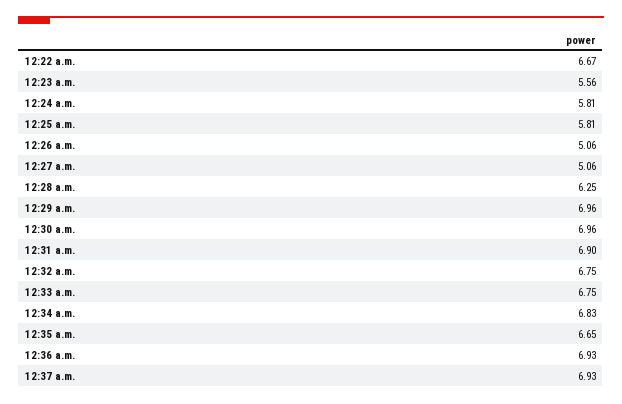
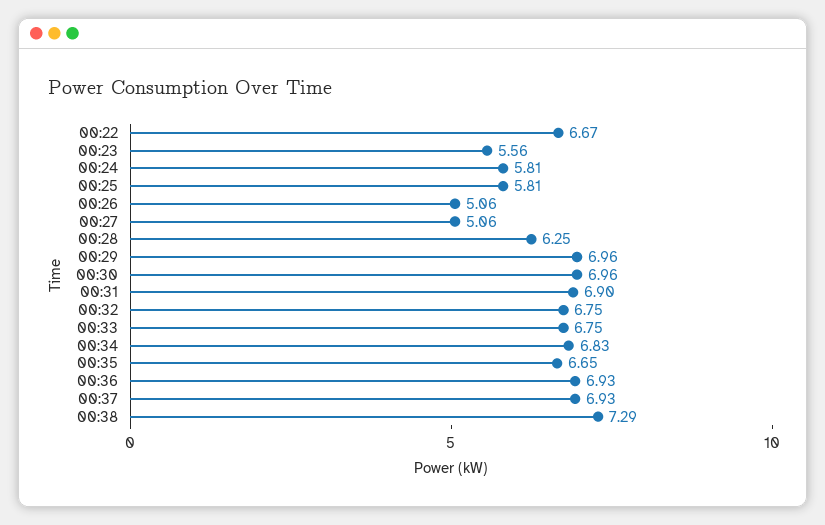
00:38: none -> 7.29

